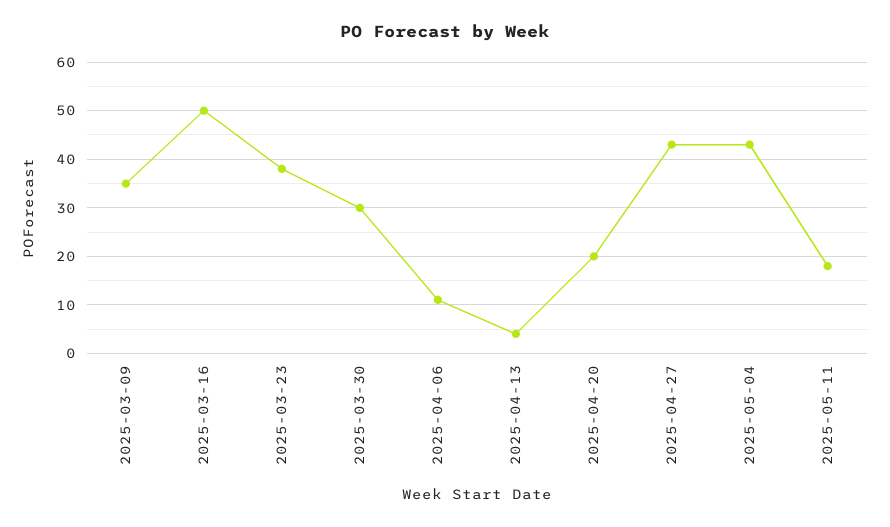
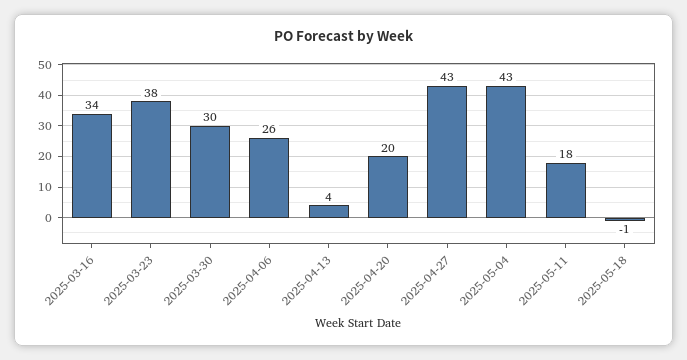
2025-03-09: 35 -> none
2025-03-16: 50 -> 34
2025-04-06: 10 -> 26
2025-05-18: none -> -1

